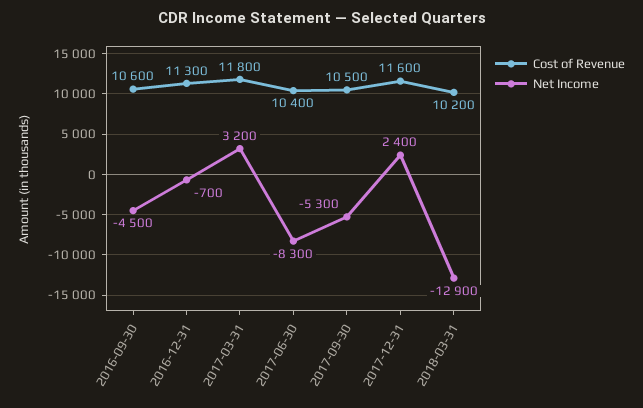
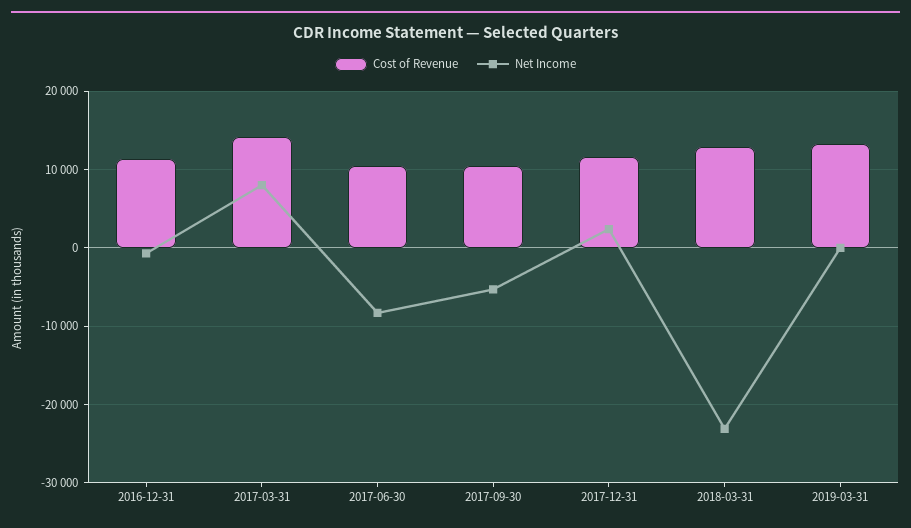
Cost of Revenue, 2016-09-30: 10600 -> none
Net Income, 2016-09-30: -4500 -> none
Cost of Revenue, 2017-03-31: 11800 -> 14000
Net Income, 2017-03-31: 3200 -> 8000
Cost of Revenue, 2018-03-31: 10200 -> 13000
Net Income, 2018-03-31: -12900 -> -23000
Cost of Revenue, 2019-03-31: none -> 13000
Net Income, 2019-03-31: none -> 0

